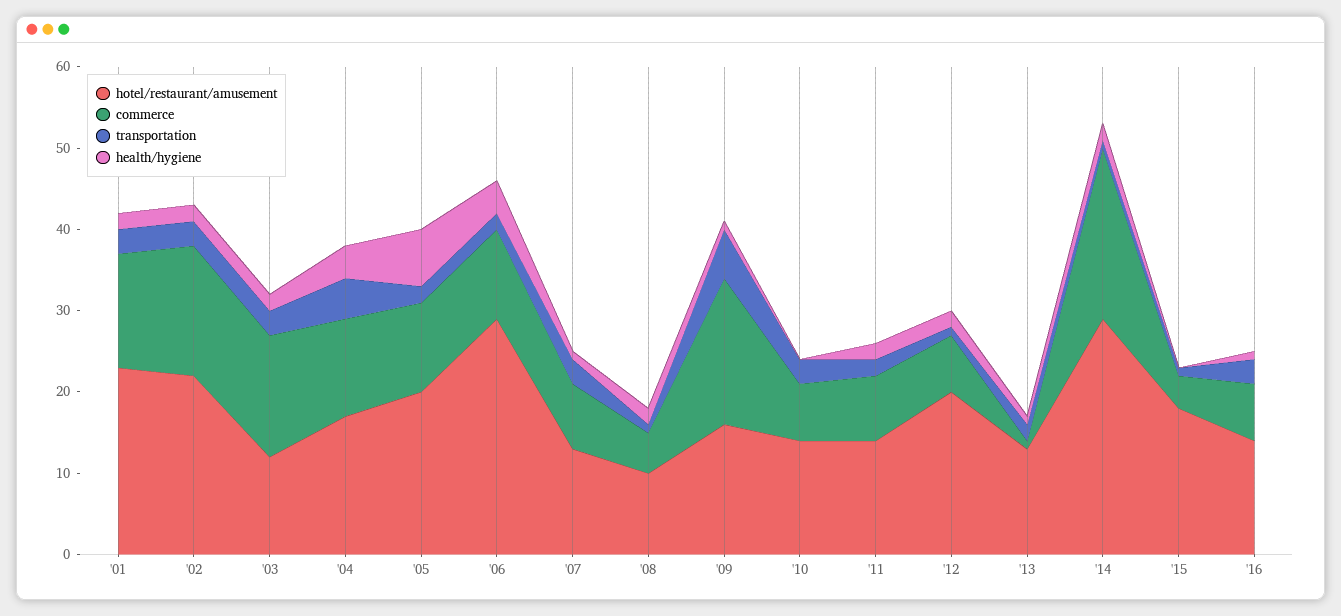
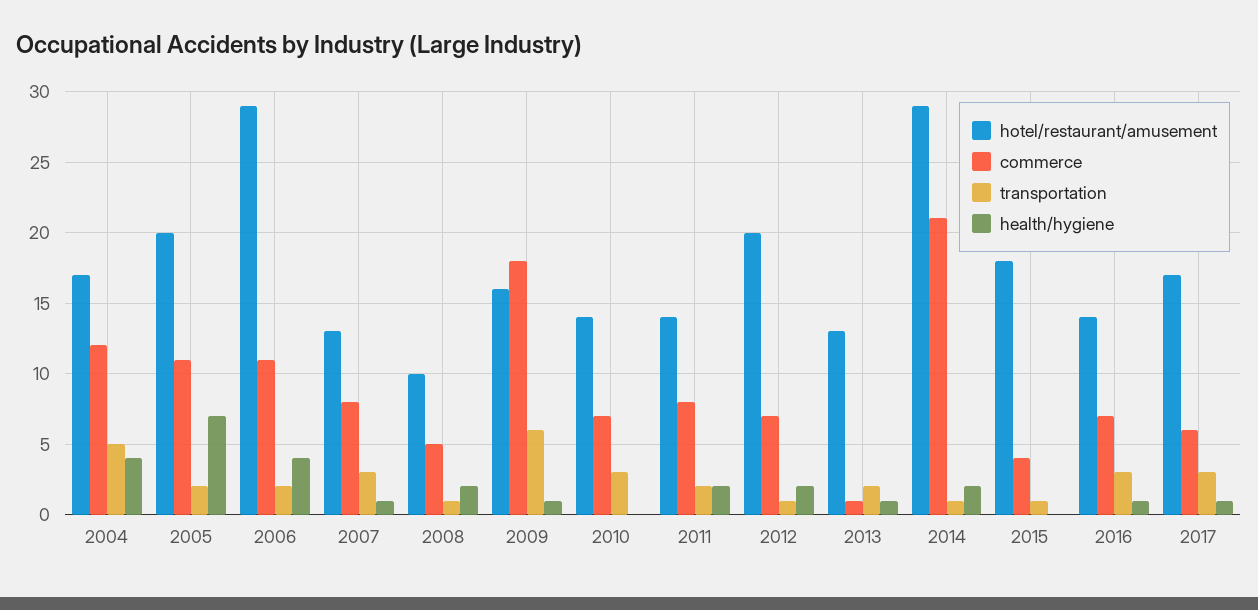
hotel/restaurant/amusement, '01: 23 -> none
commerce, '01: 14 -> none
transportation, '01: 3 -> none
health/hygiene, '01: 2 -> none
hotel/restaurant/amusement, '02: 22 -> none
commerce, '02: 16 -> none
transportation, '02: 3 -> none
health/hygiene, '02: 2 -> none
hotel/restaurant/amusement, '03: 12 -> none
commerce, '03: 15 -> none
transportation, '03: 3 -> none
health/hygiene, '03: 2 -> none
hotel/restaurant/amusement, 2017: none -> 17
commerce, 2017: none -> 6
transportation, 2017: none -> 3
health/hygiene, 2017: none -> 1

